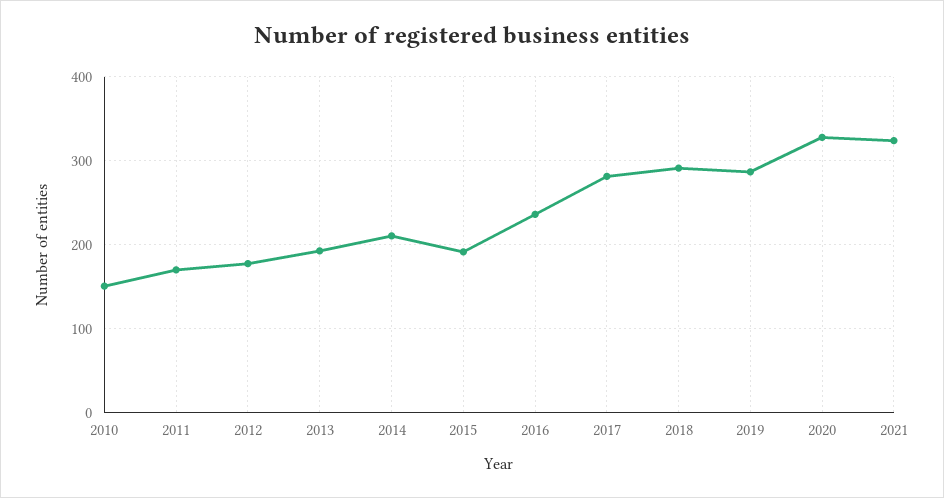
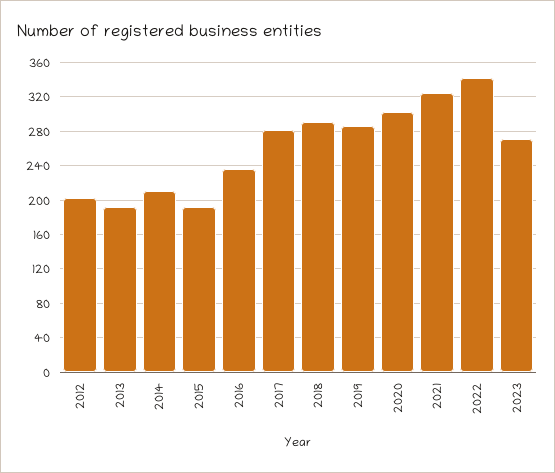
2010: 150 -> none
2011: 170 -> none
2012: 180 -> 200
2020: 330 -> 300
2022: none -> 340
2023: none -> 270

